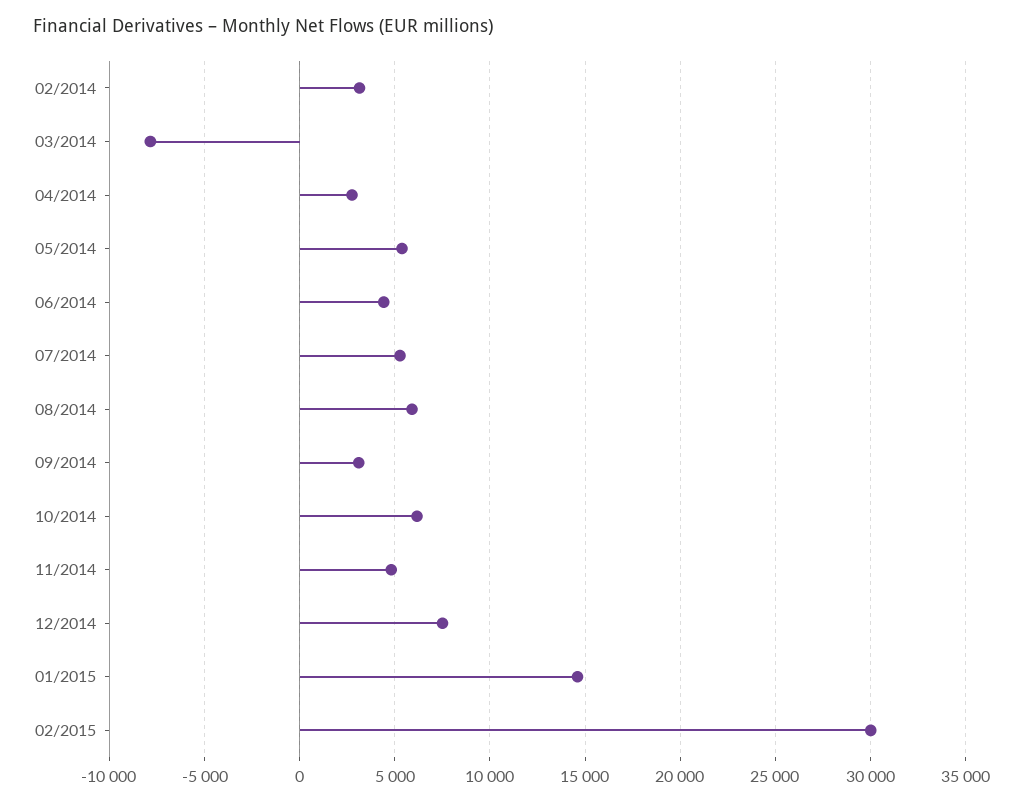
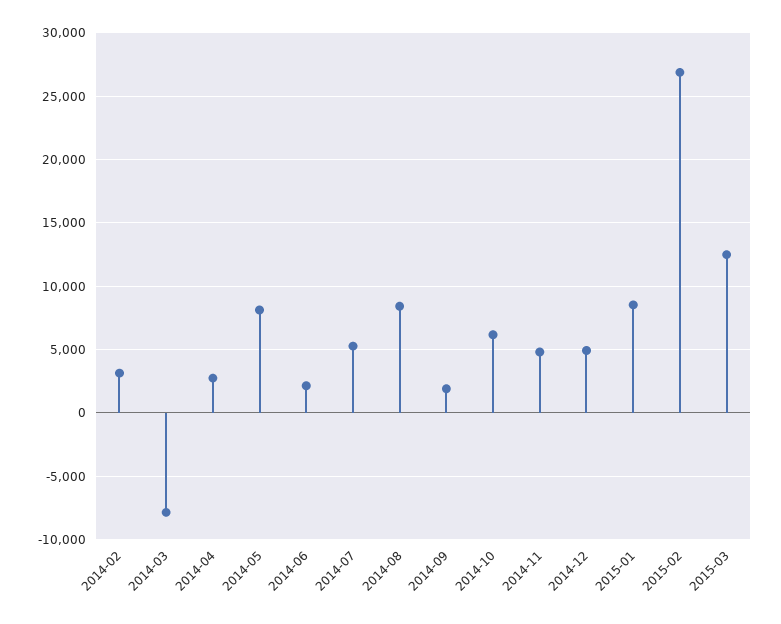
05/2014: 5500 -> 8000
06/2014: 4500 -> 2000
08/2014: 6000 -> 8500
09/2014: 3000 -> 2000
12/2014: 7500 -> 5000
01/2015: 14500 -> 8500
02/2015: 30000 -> 27000
2015-03: none -> 12500

